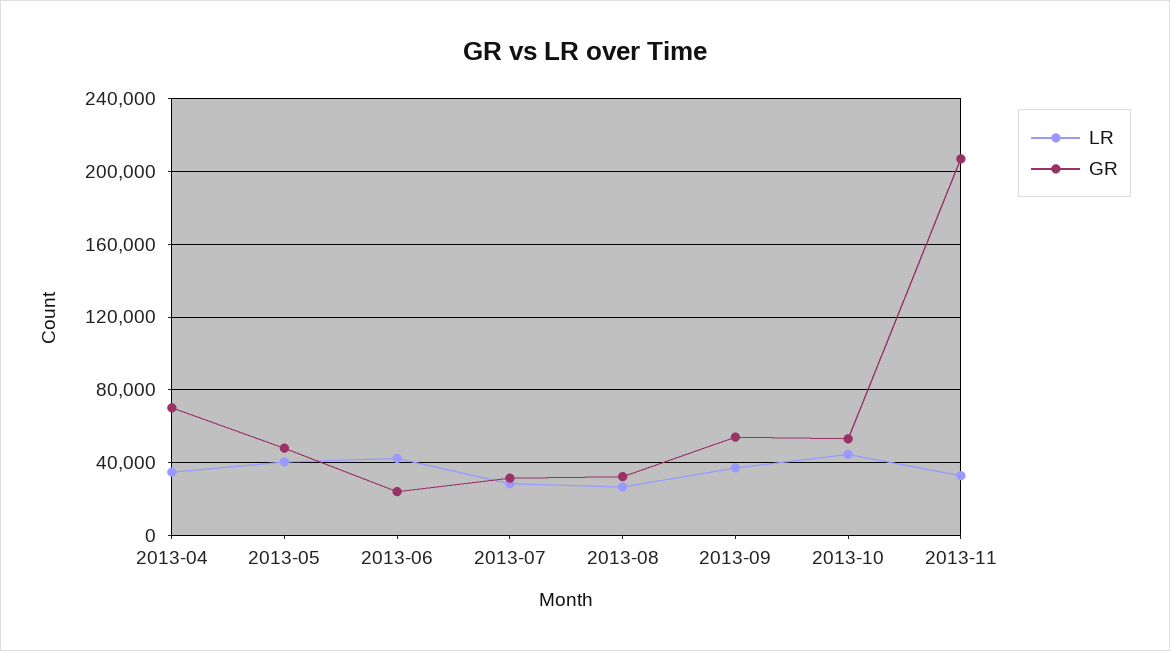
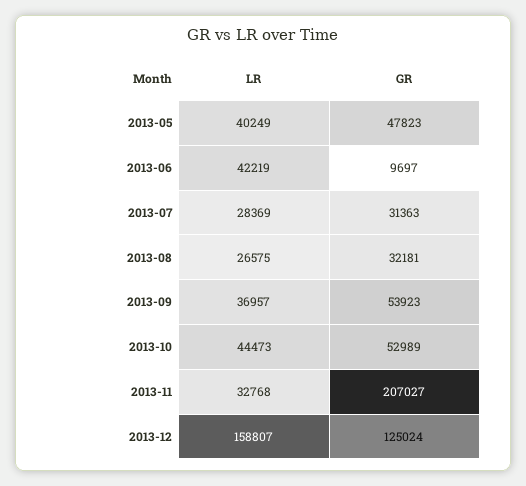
LR, 2013-04: 35000 -> none
GR, 2013-04: 70000 -> none
GR, 2013-06: 25000 -> 9697
LR, 2013-12: none -> 158807
GR, 2013-12: none -> 125024

